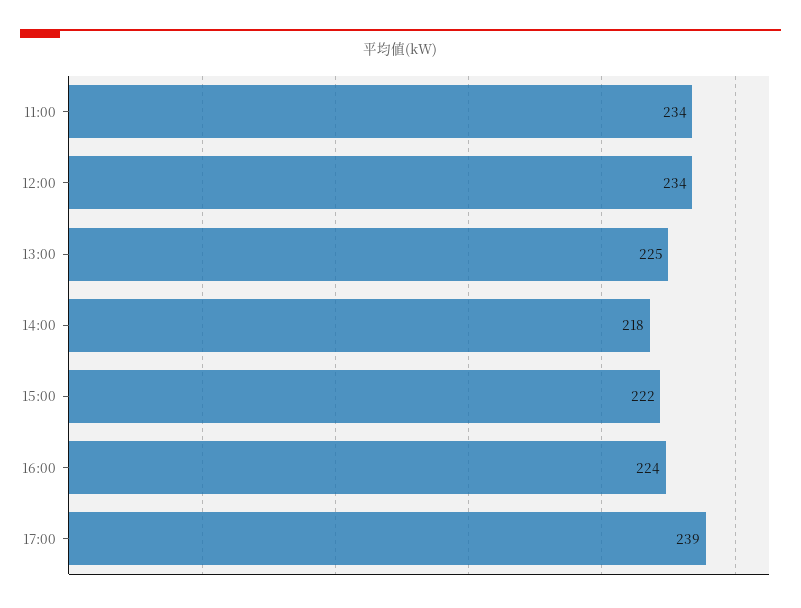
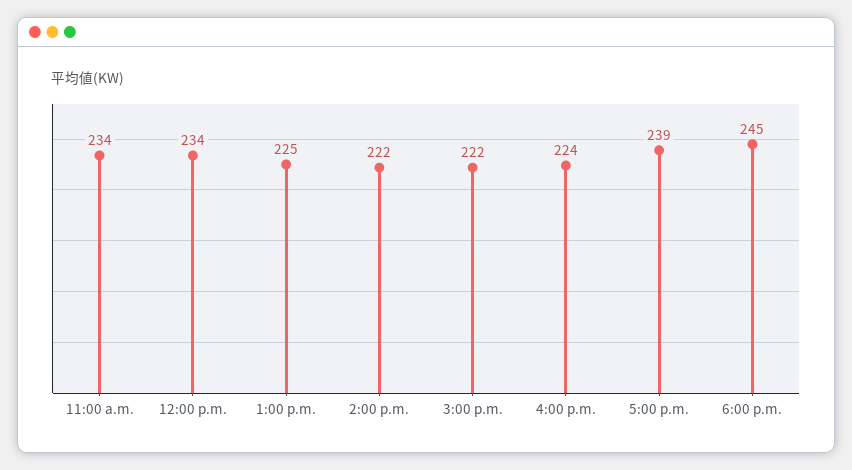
14:00: 218 -> 222
6:00 p.m.: none -> 245

